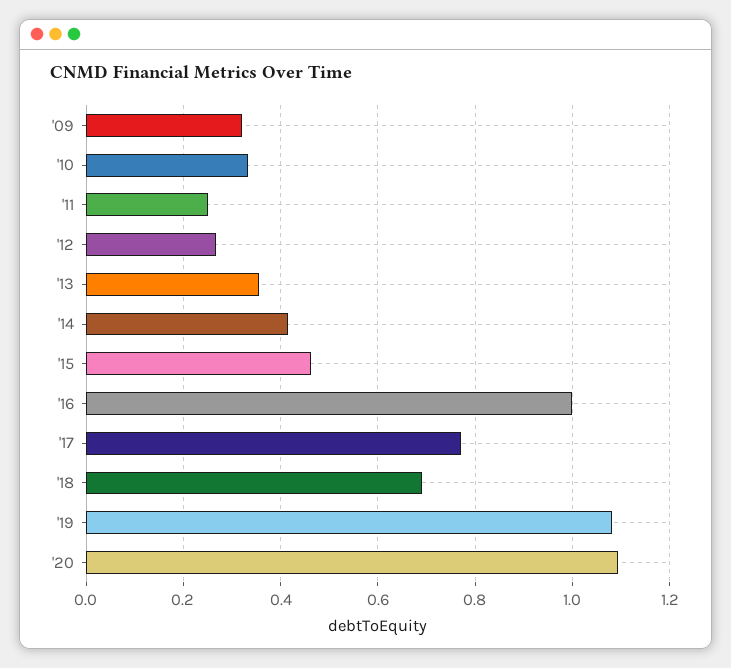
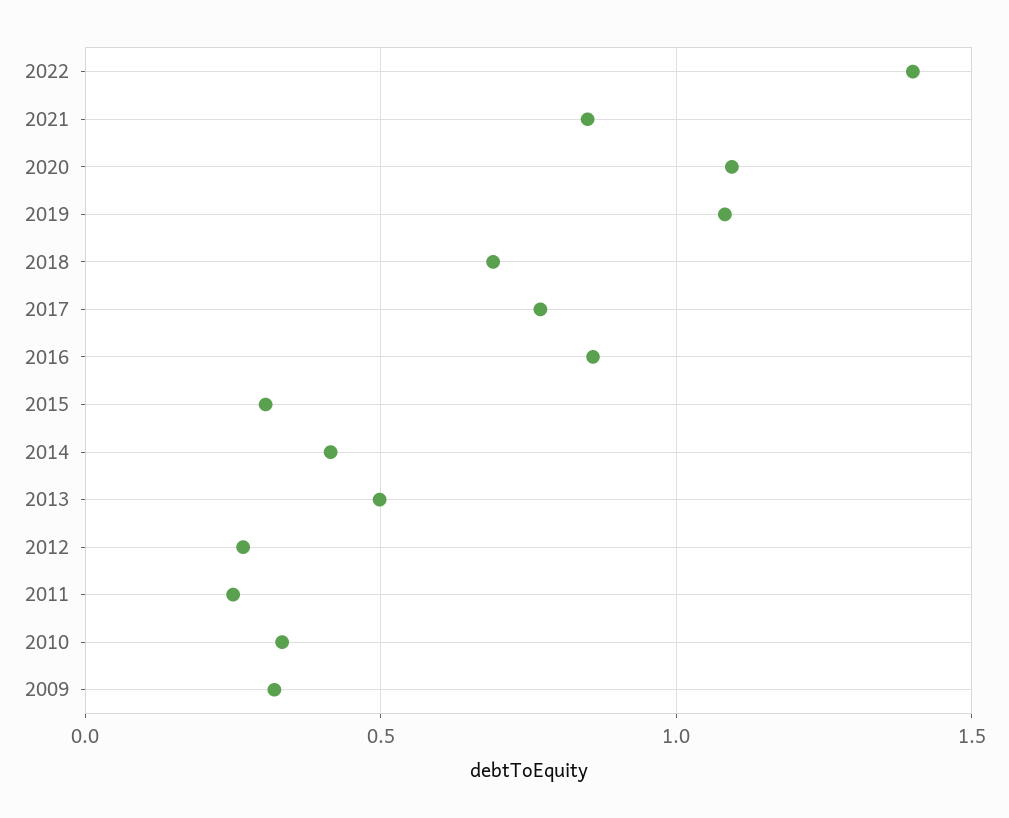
'13: 0.36 -> 0.5
'15: 0.46 -> 0.3
'16: 1 -> 0.85
2022: none -> 1.4
2021: none -> 0.85

